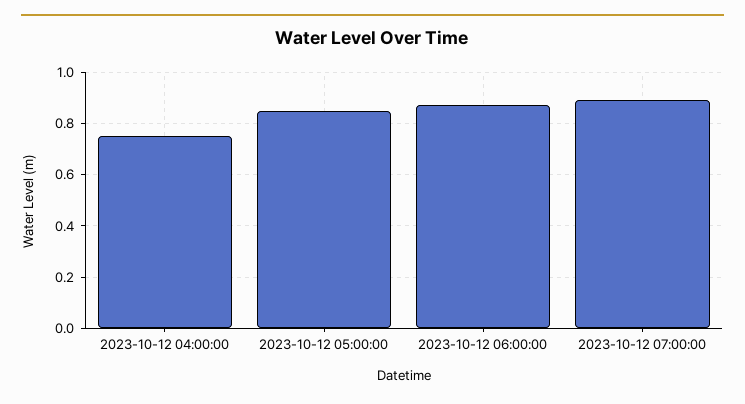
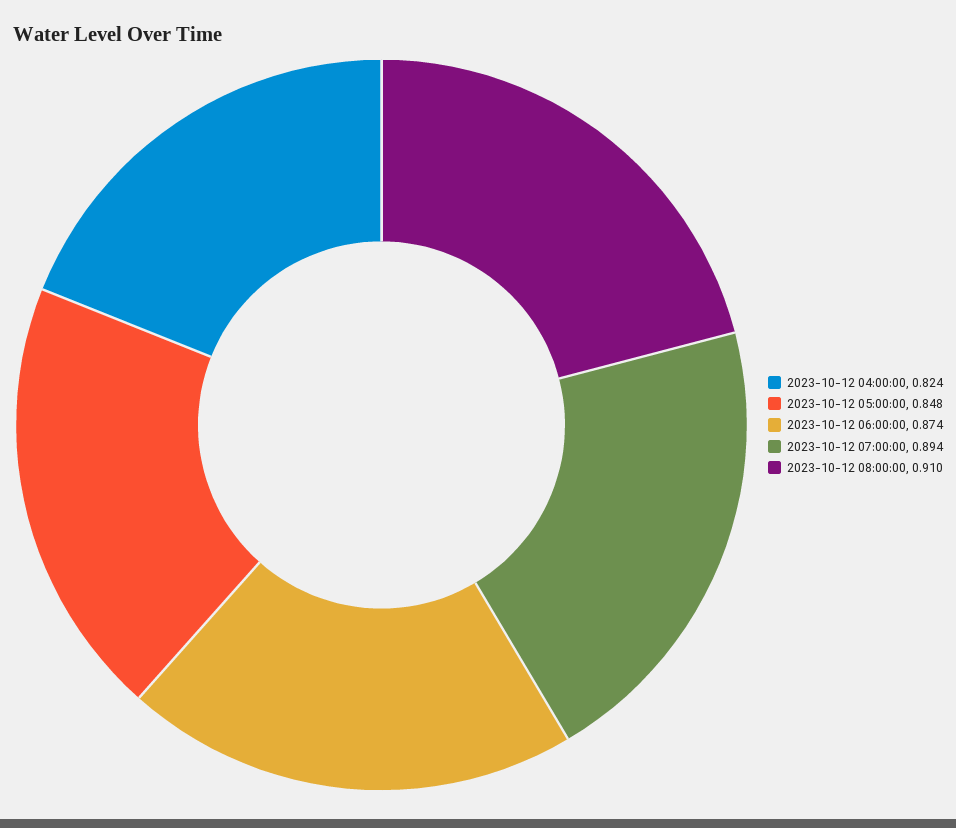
2023-10-12 04:00:00: 0.75 -> 0.824
2023-10-12 08:00:00: none -> 0.91

